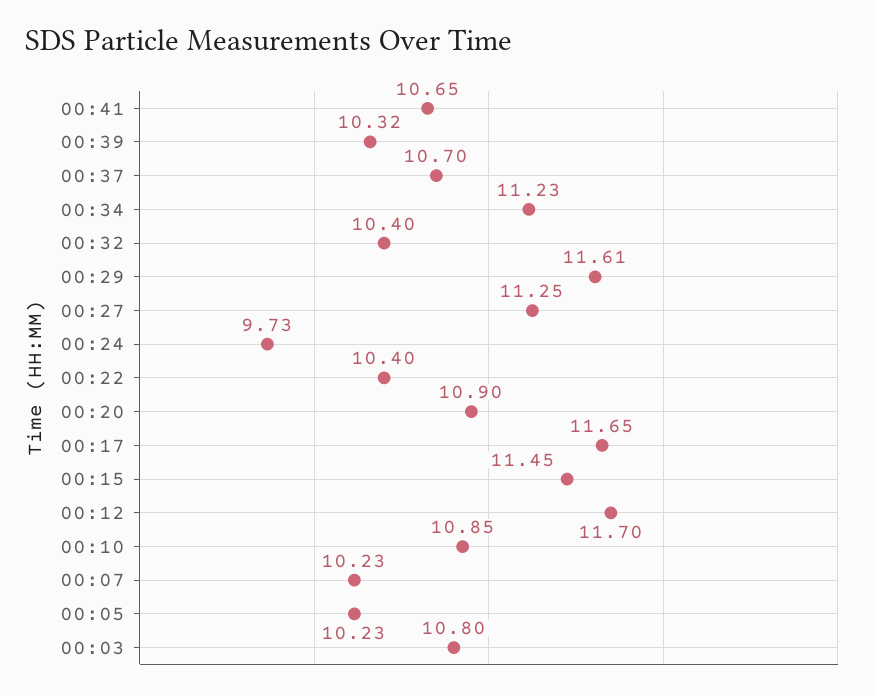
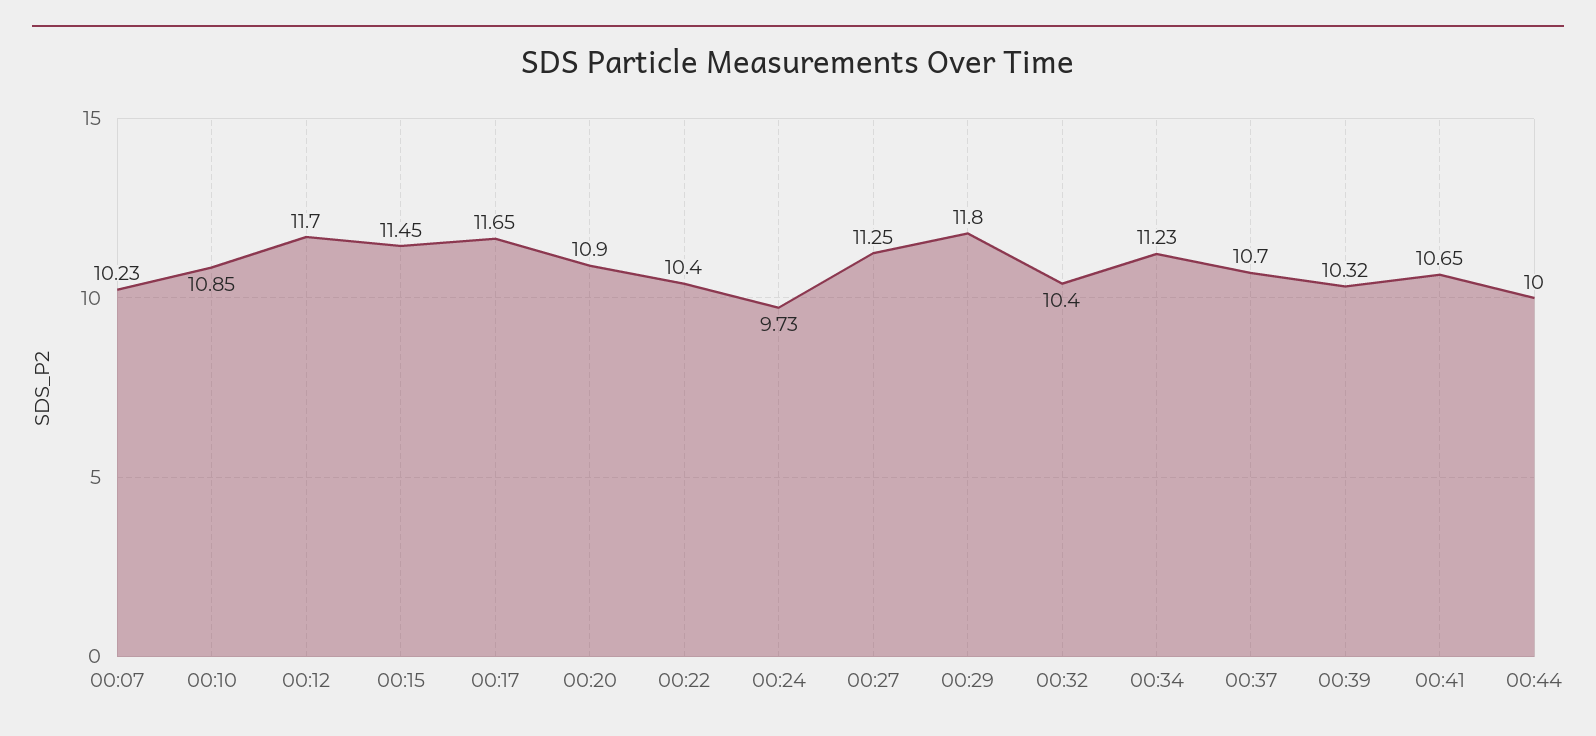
00:29: 11.61 -> 11.8
00:05: 10.23 -> none
00:03: 10.8 -> none
00:44: none -> 10

